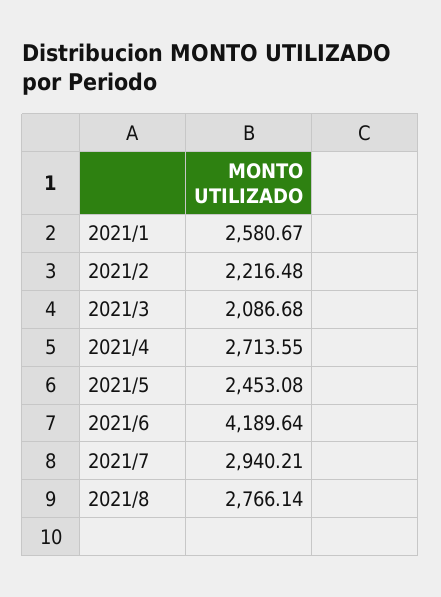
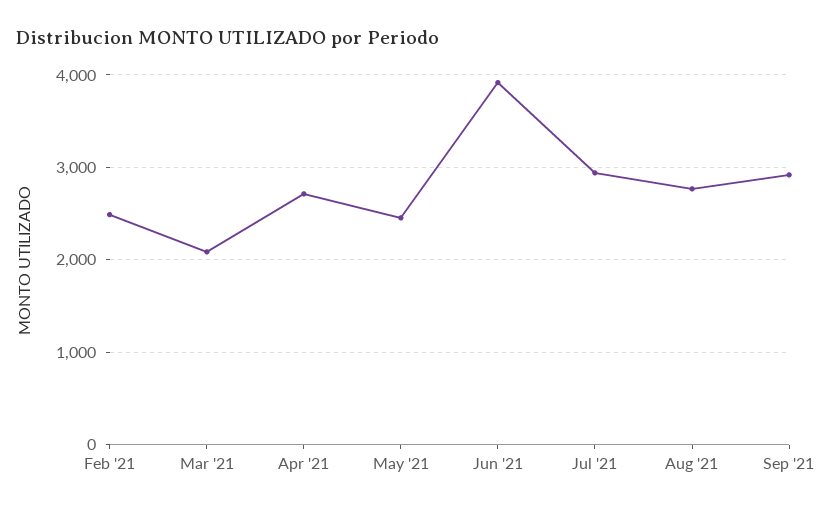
2021/1: 2580.67 -> none
2021/2: 2216.48 -> 2500
2021/6: 4189.64 -> 3900
Sep '21: none -> 2900

